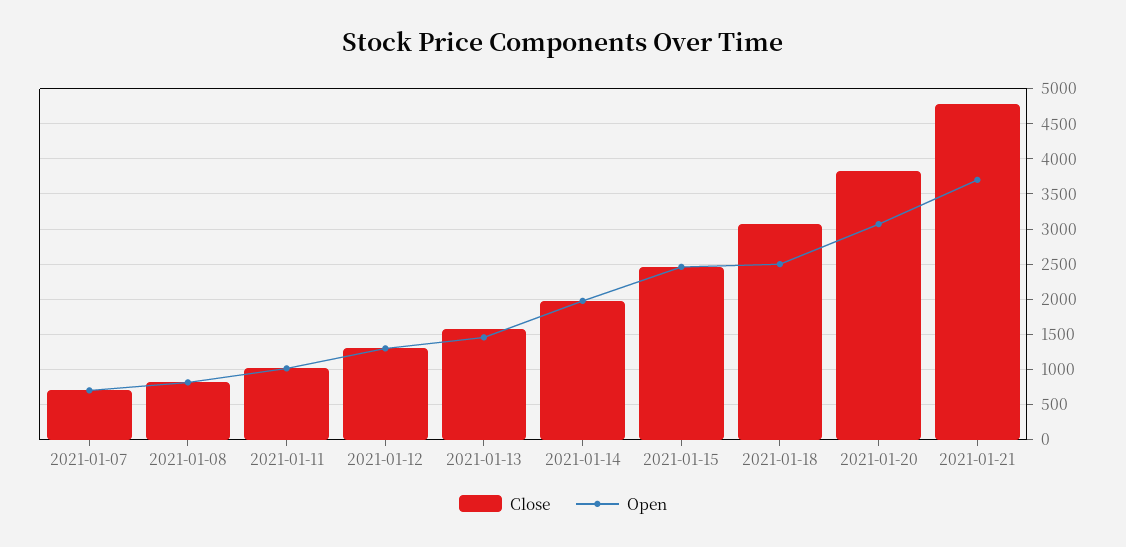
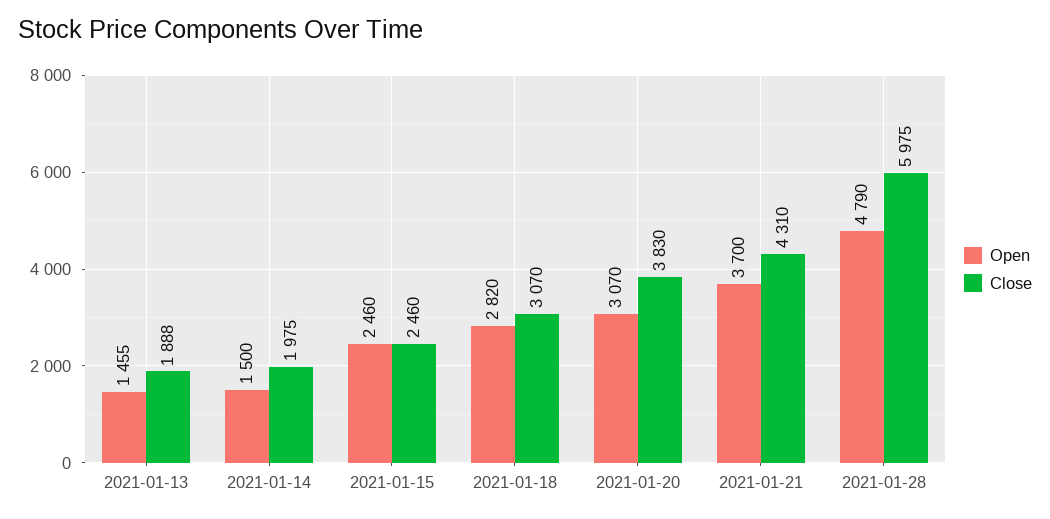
Close, 2021-01-07: 700 -> none
Open, 2021-01-07: 700 -> none
Close, 2021-01-08: 800 -> none
Open, 2021-01-08: 800 -> none
Close, 2021-01-11: 1000 -> none
Open, 2021-01-11: 1000 -> none
Close, 2021-01-12: 1300 -> none
Open, 2021-01-12: 1300 -> none
Close, 2021-01-13: 1600 -> 1888
Open, 2021-01-14: 2000 -> 1500
Open, 2021-01-18: 2500 -> 2820
Close, 2021-01-21: 4800 -> 4310
Open, 2021-01-28: none -> 4790
Close, 2021-01-28: none -> 5975

